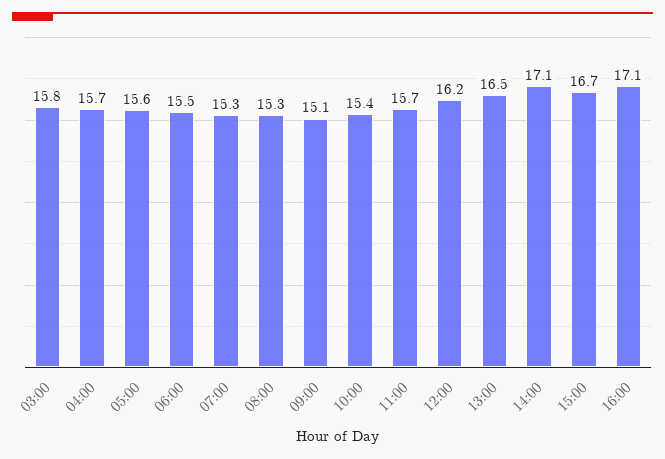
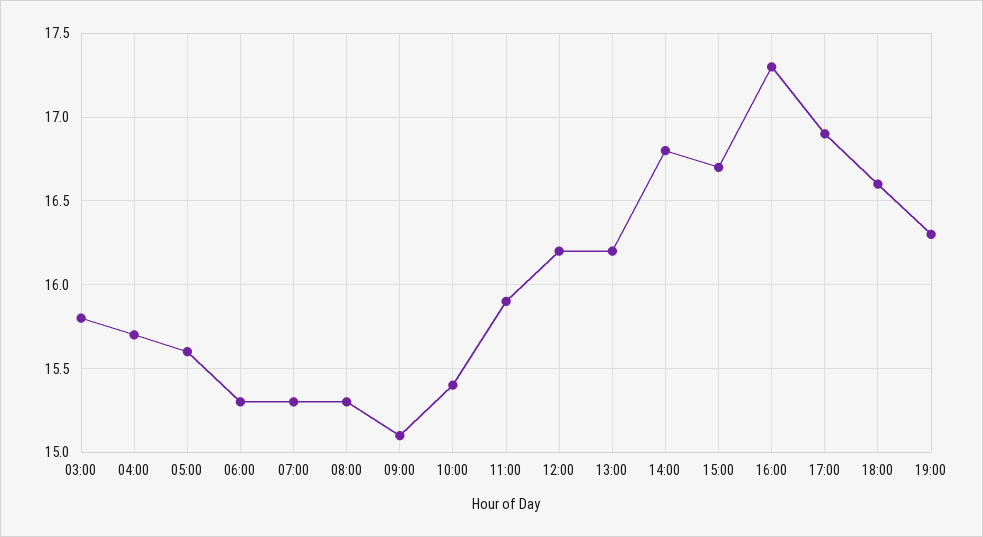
06:00: 15.5 -> 15.3
11:00: 15.7 -> 15.9
13:00: 16.5 -> 16.2
14:00: 17.1 -> 16.8
16:00: 17.1 -> 17.3
17:00: none -> 16.9
18:00: none -> 16.6
19:00: none -> 16.3

